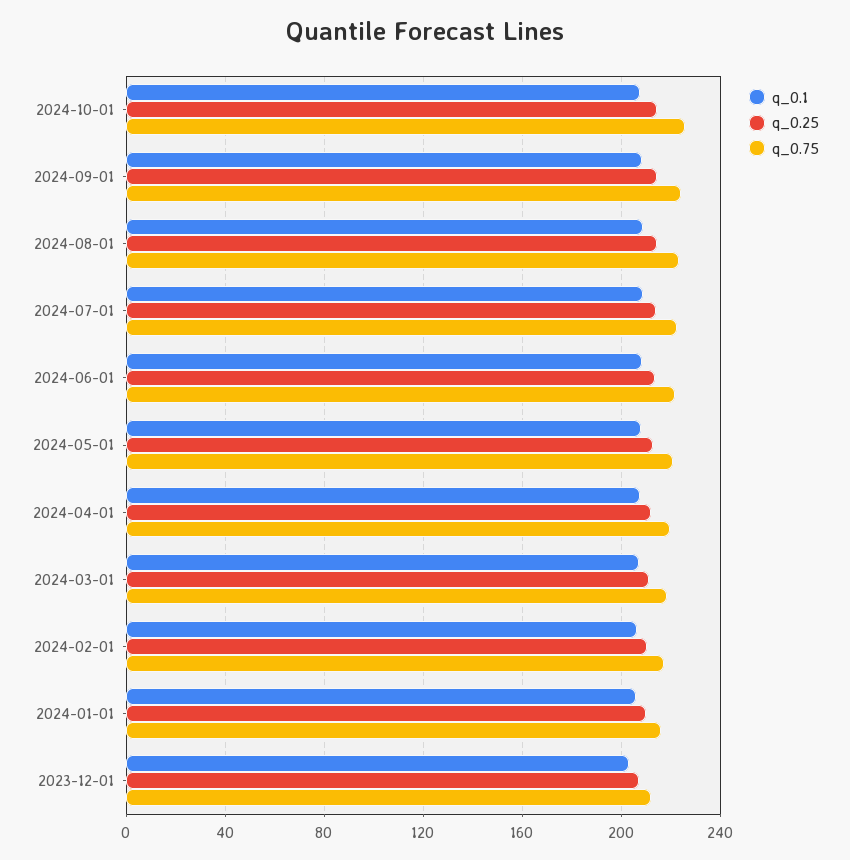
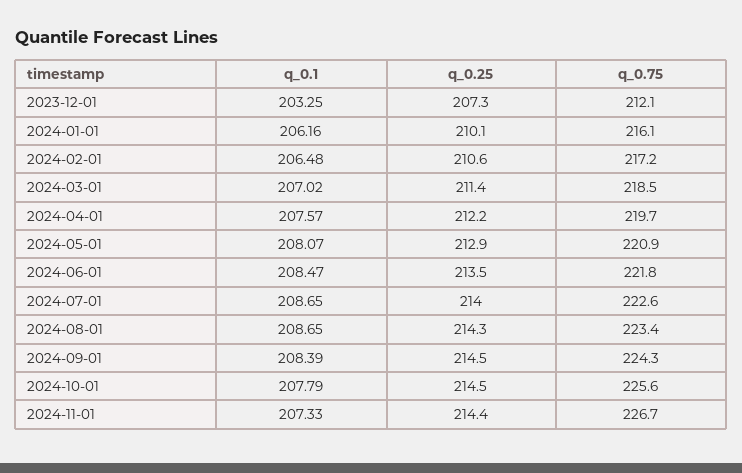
q_0.1, 2024-11-01: none -> 207.33
q_0.25, 2024-11-01: none -> 214.4
q_0.75, 2024-11-01: none -> 226.7

